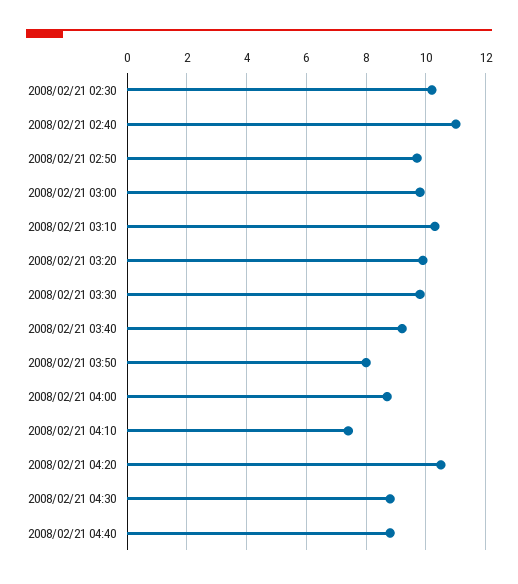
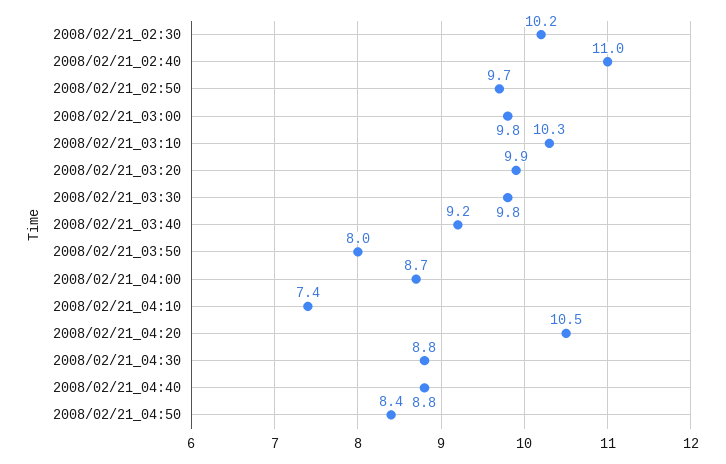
2008/02/21_04:50: none -> 8.4

